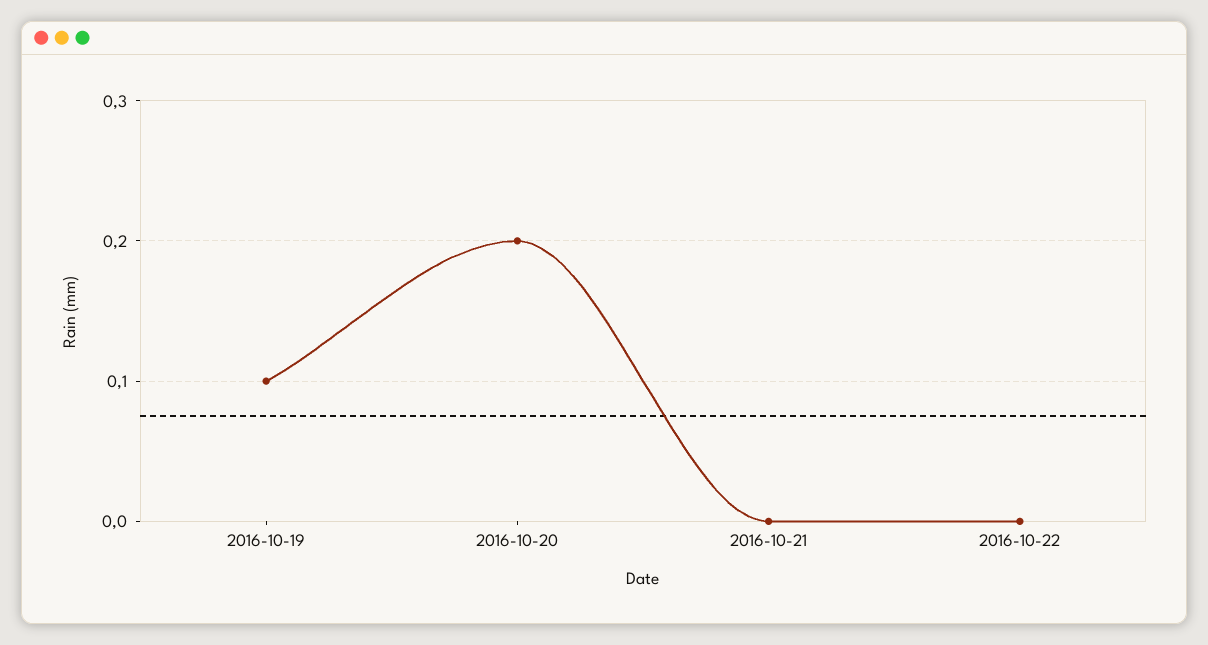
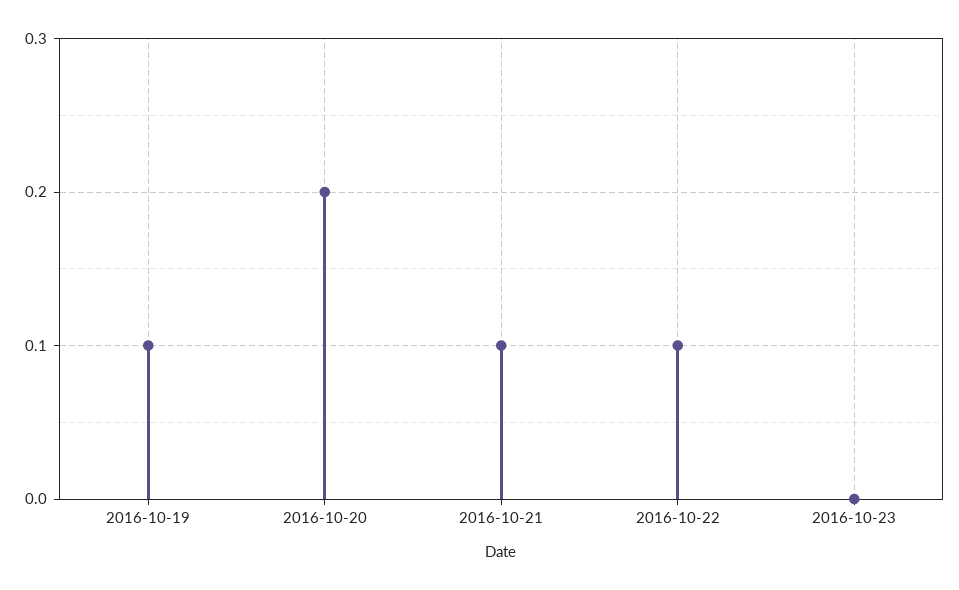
2016-10-21: 0 -> 0.1
2016-10-22: 0 -> 0.1
2016-10-23: none -> 0

